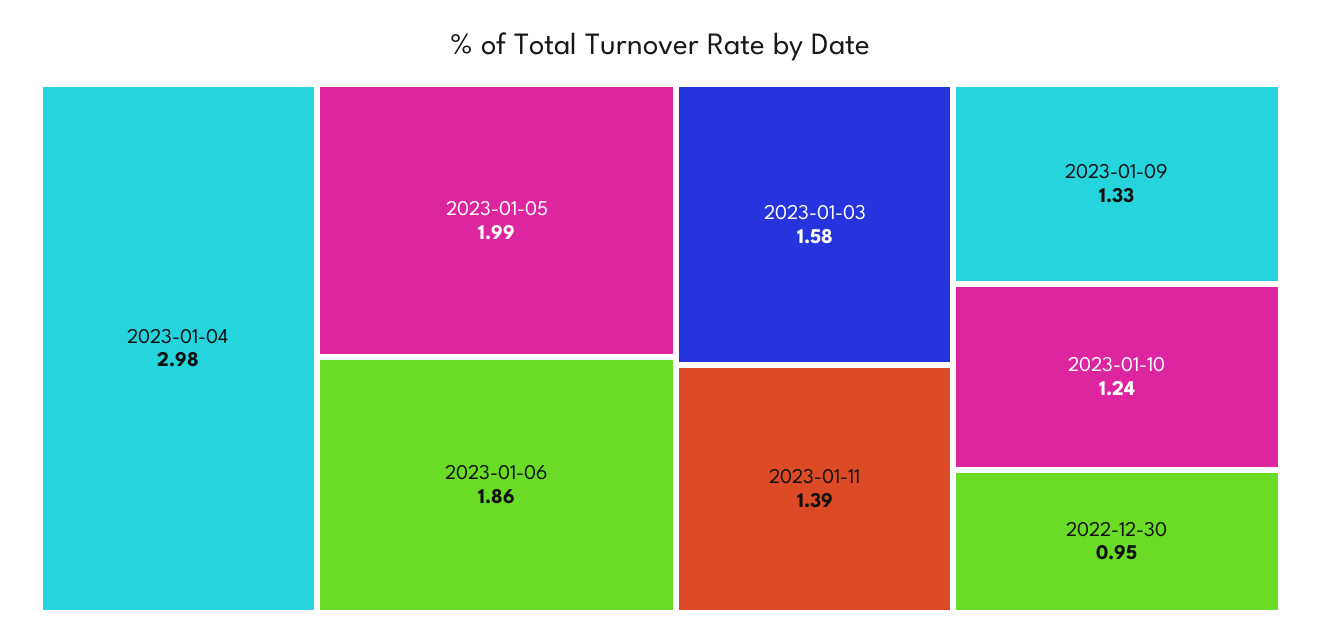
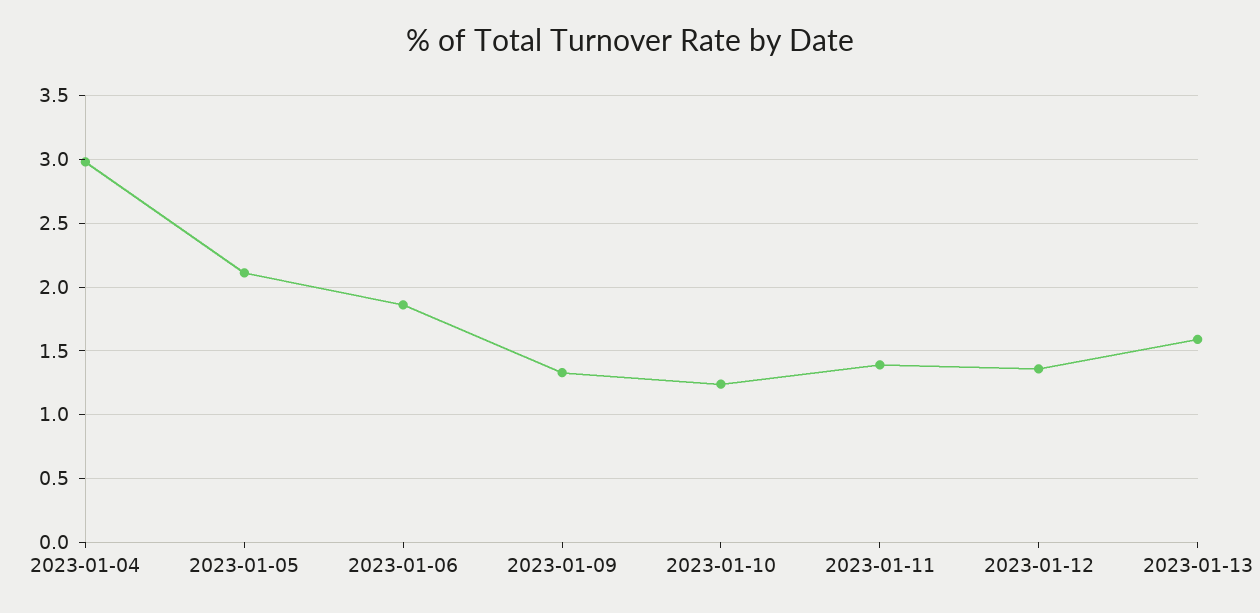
2023-01-05: 1.99 -> 2.1
2023-01-03: 1.58 -> none
2022-12-30: 0.95 -> none
2023-01-12: none -> 1.35
2023-01-13: none -> 1.6

